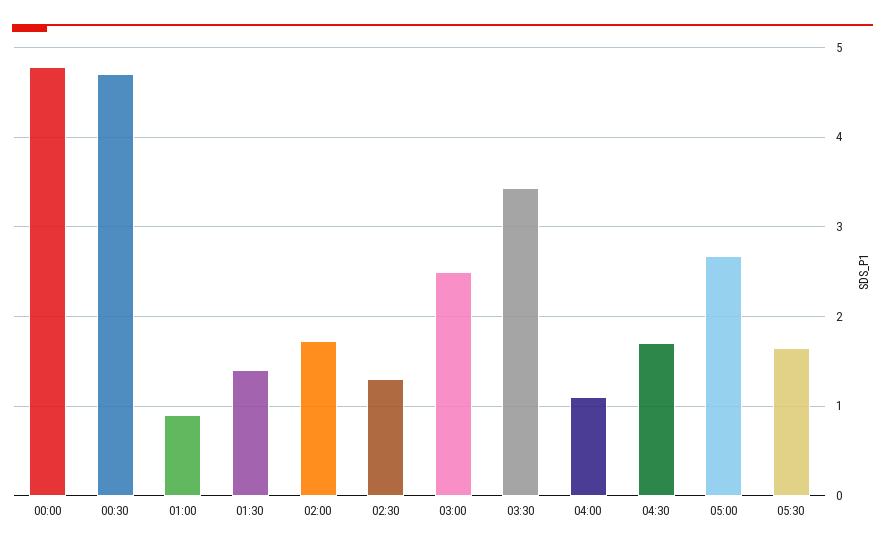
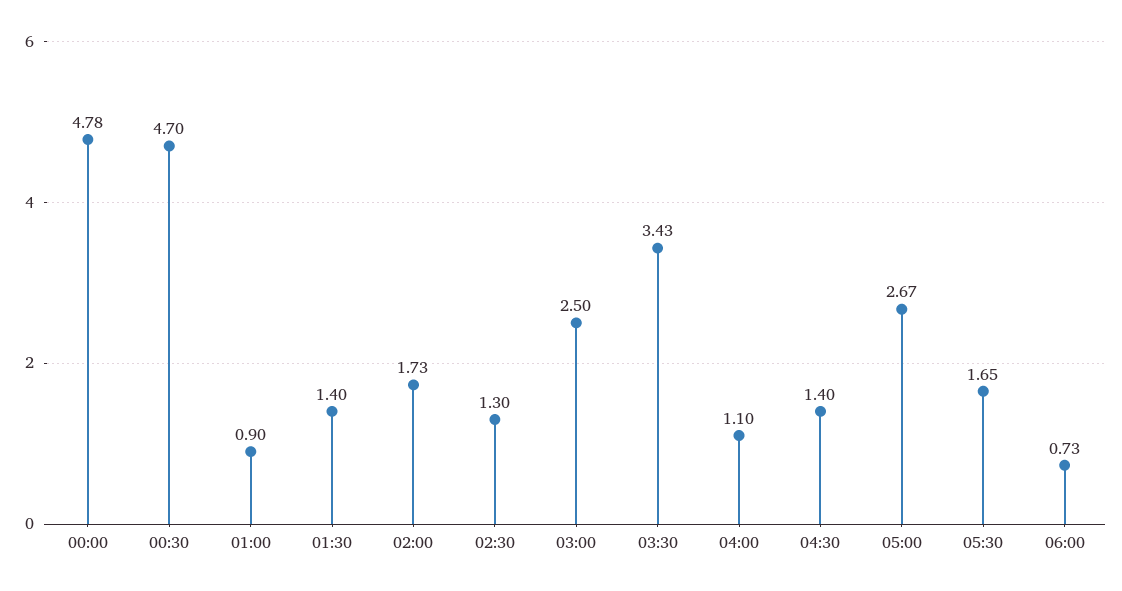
04:30: 1.7 -> 1.4
06:00: none -> 0.73

